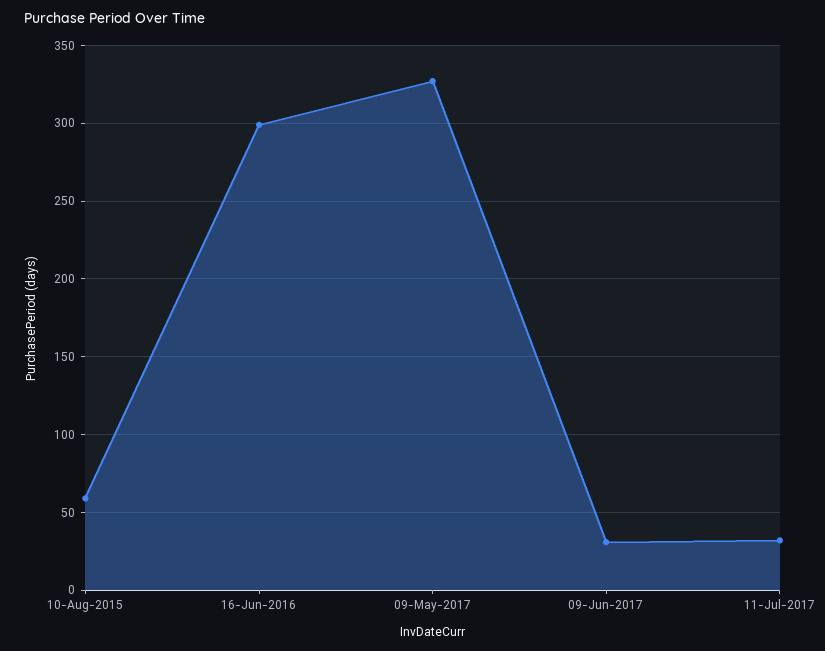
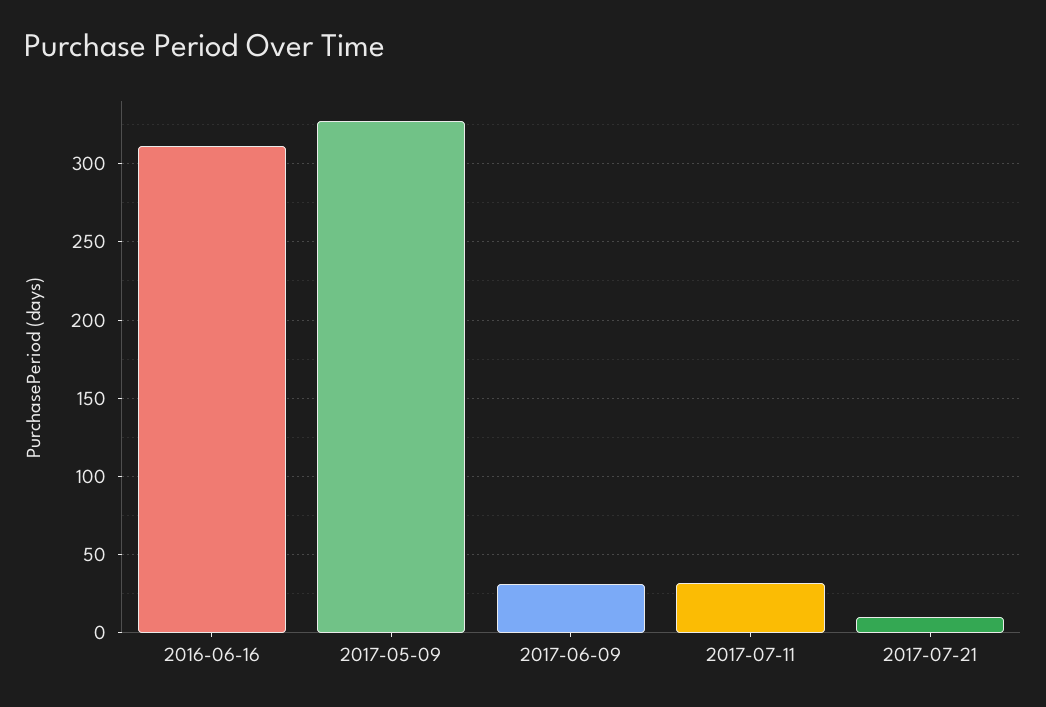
10-Aug-2015: 60 -> none
16-Jun-2016: 300 -> 310
2017-07-21: none -> 10

